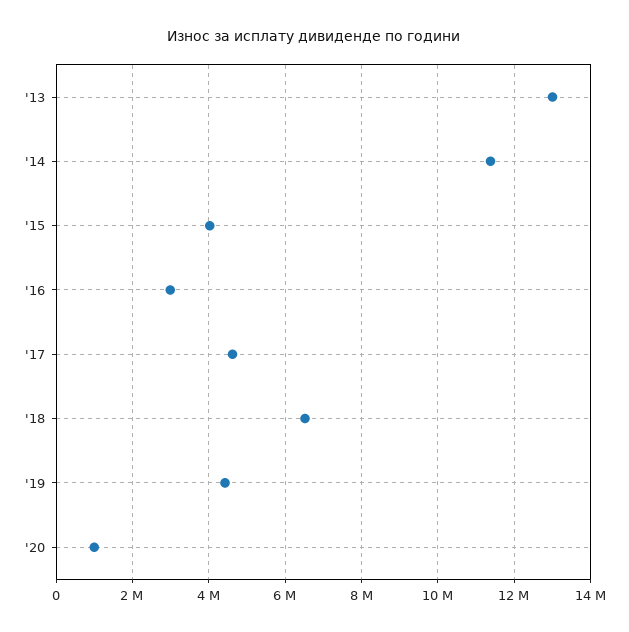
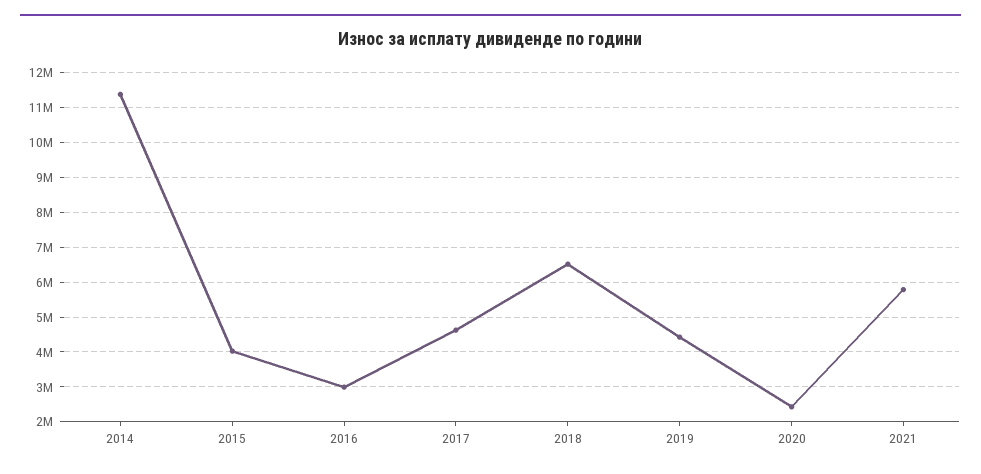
'13: 13000000 -> none
'20: 1000000 -> 2400000
2021: none -> 5800000

